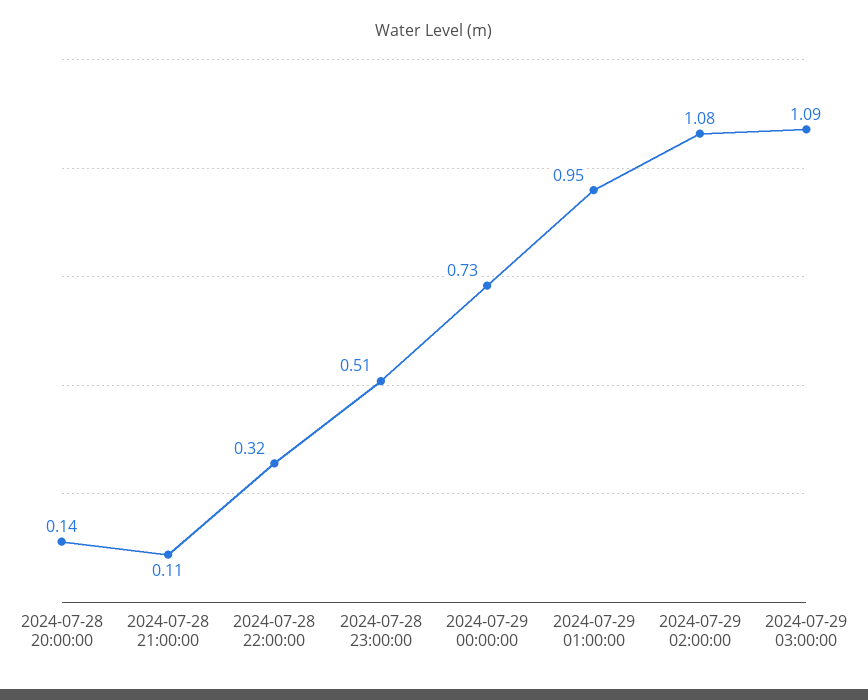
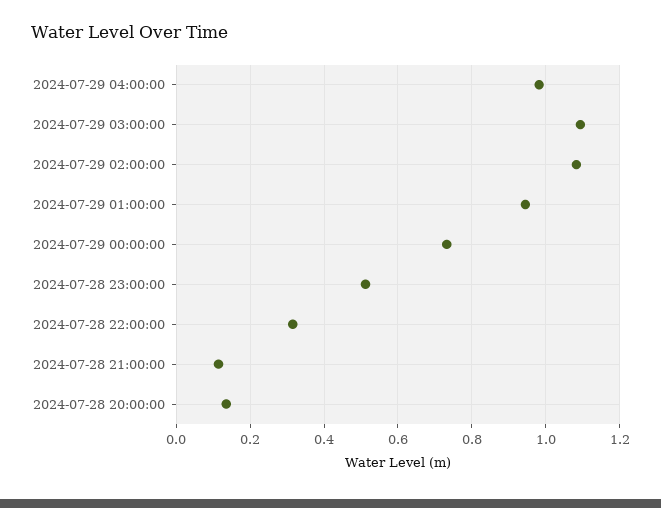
2024-07-29 04:00:00: none -> 0.98

